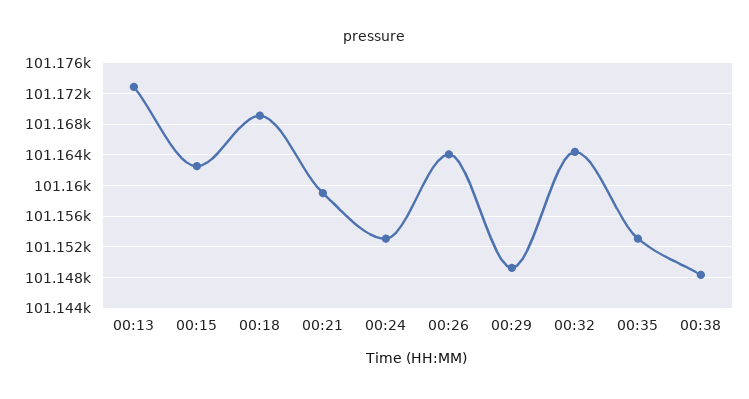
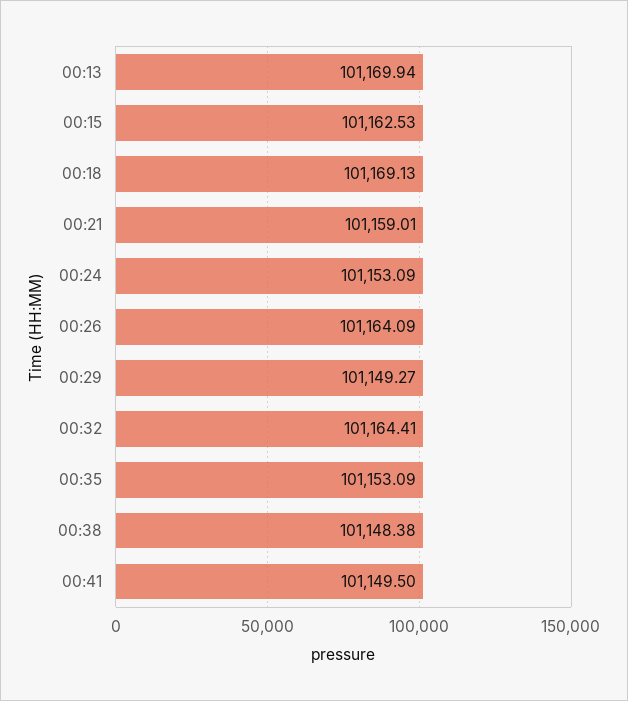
00:13: 101173 -> 101169.94
00:41: none -> 101149.5

